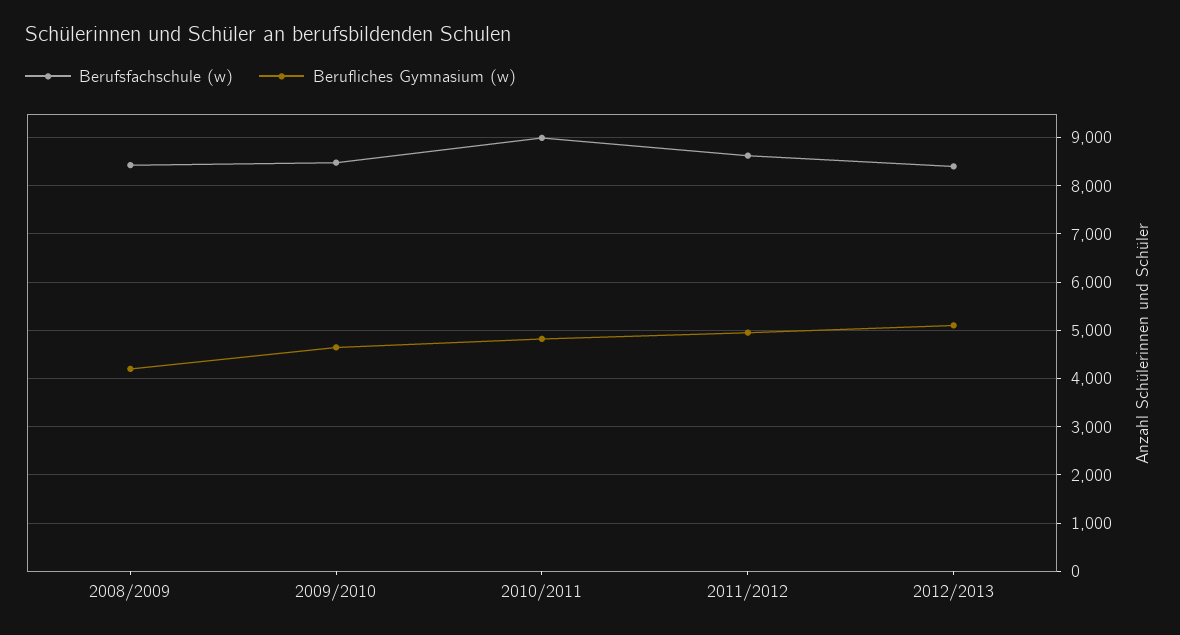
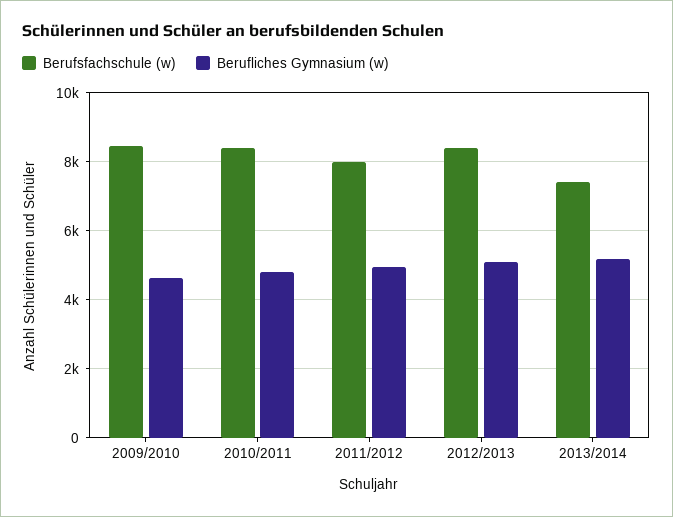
Berufsfachschule (w), 2008/2009: 8400 -> none
Berufliches Gymnasium (w), 2008/2009: 4200 -> none
Berufsfachschule (w), 2010/2011: 9000 -> 8400
Berufsfachschule (w), 2011/2012: 8600 -> 8000
Berufsfachschule (w), 2013/2014: none -> 7400
Berufliches Gymnasium (w), 2013/2014: none -> 5200

